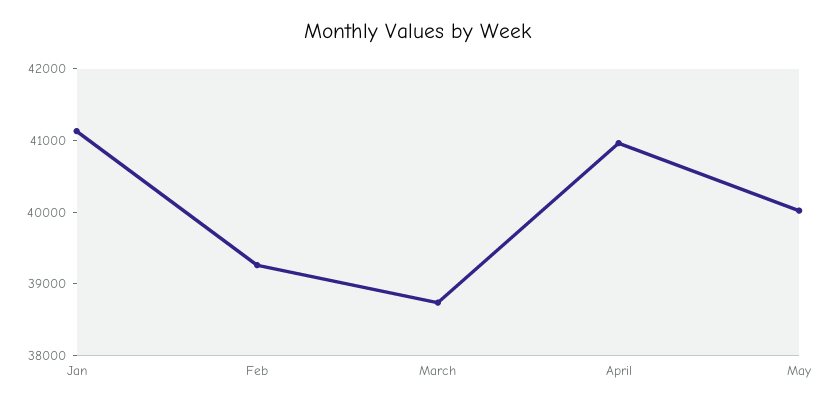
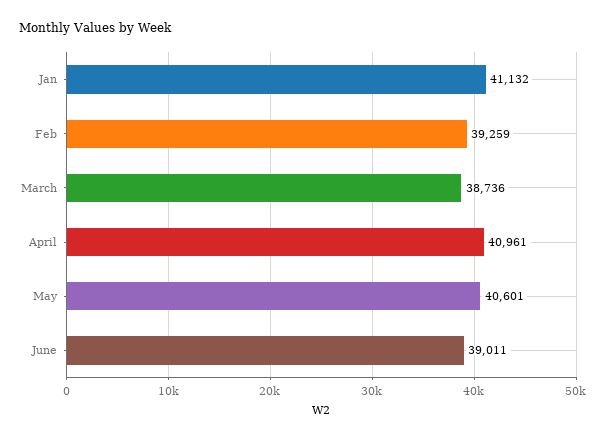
May: 40000 -> 40601
June: none -> 39011

